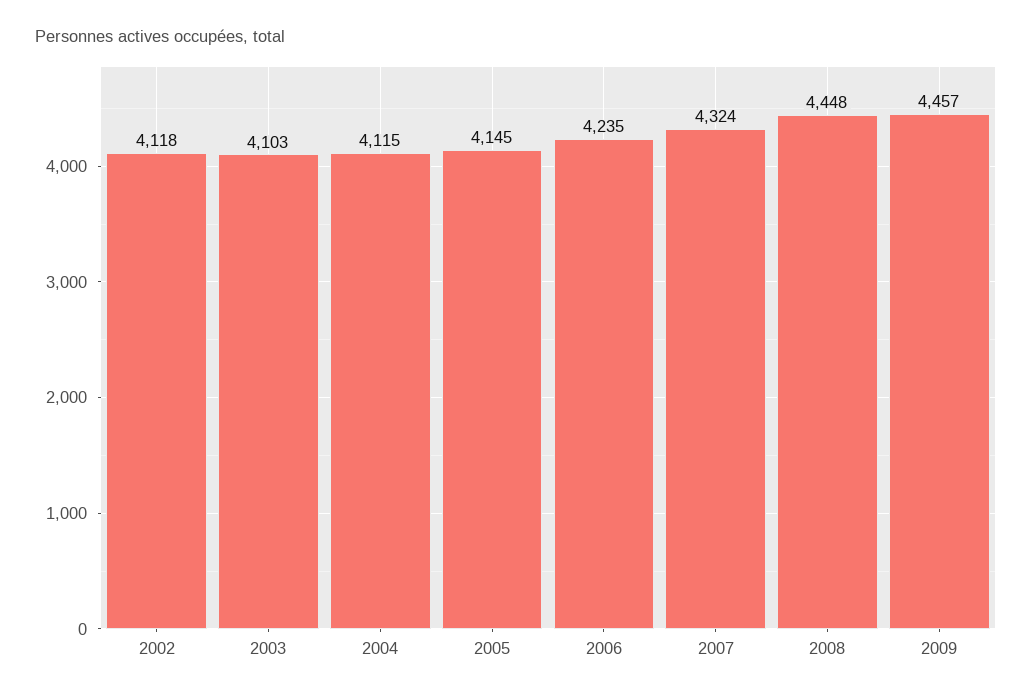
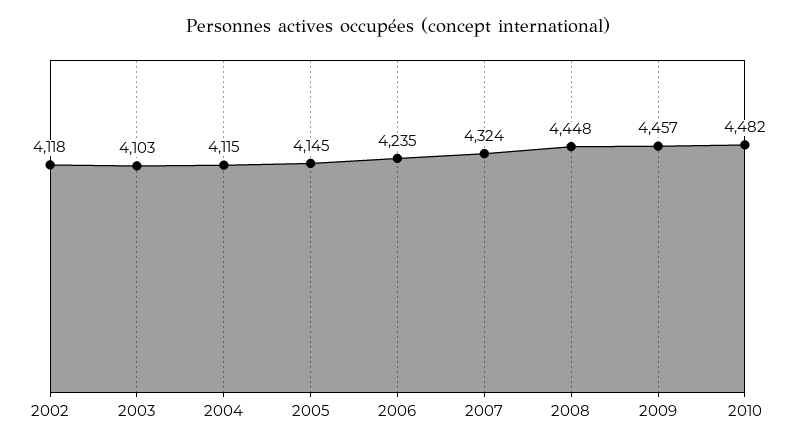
2010: none -> 4482

